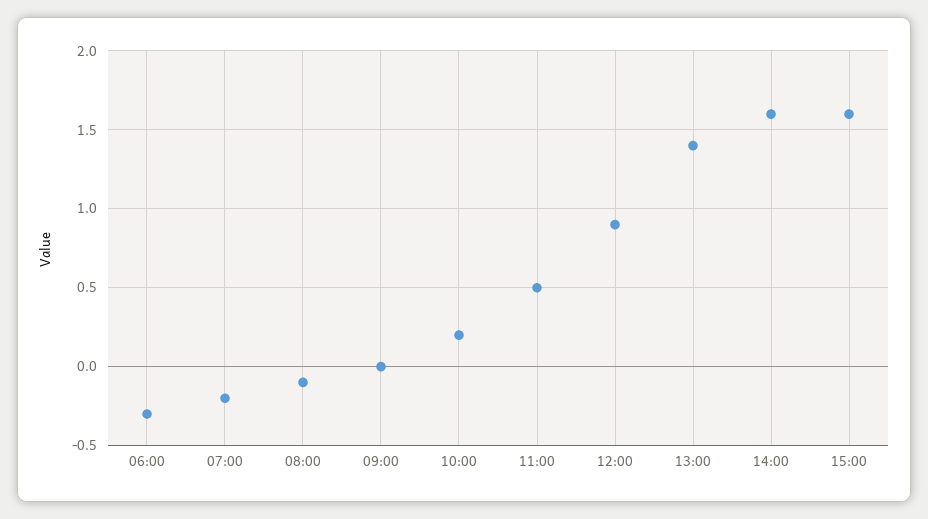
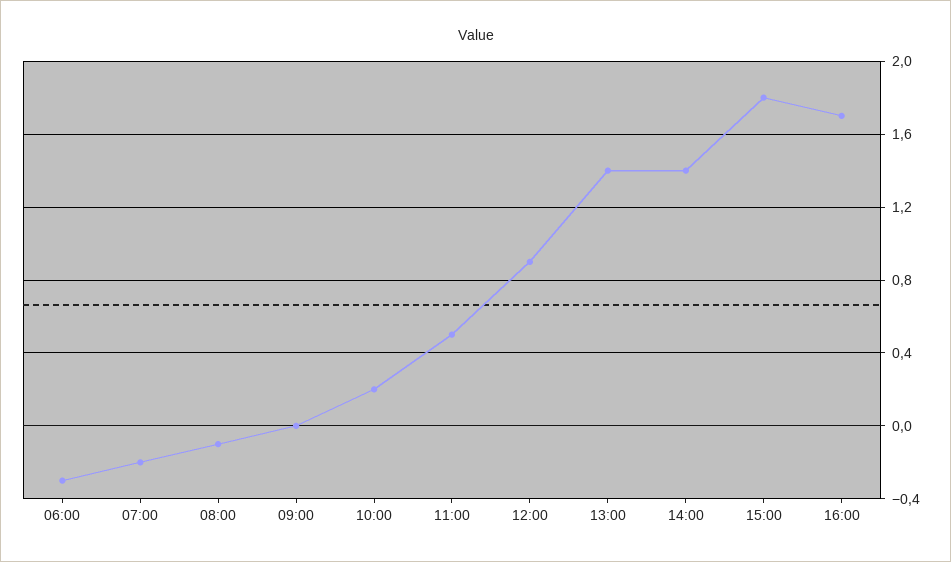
14:00: 1.6 -> 1.4
15:00: 1.6 -> 1.8
16:00: none -> 1.7

